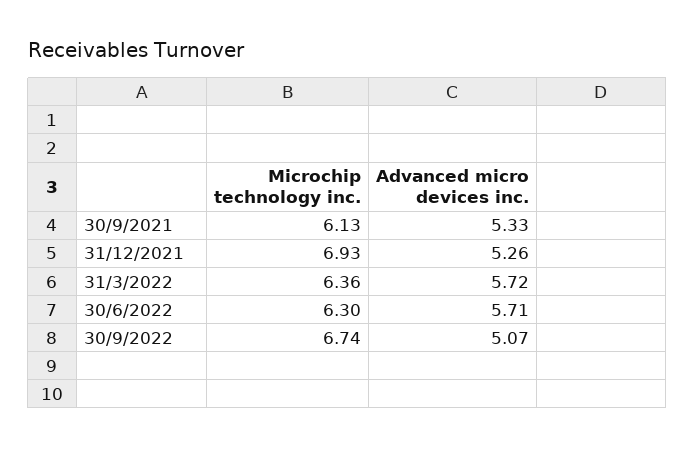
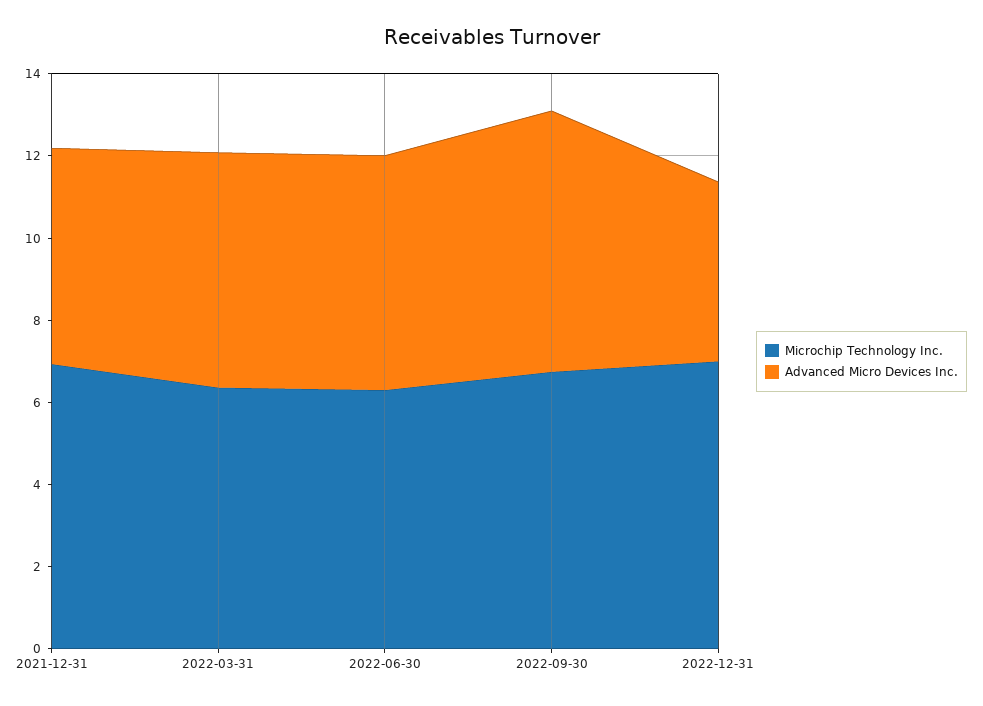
Microchip technology inc., 30/9/2021: 6.13 -> none
Advanced micro devices inc., 30/9/2021: 5.33 -> none
Advanced micro devices inc., 30/9/2022: 5.07 -> 6.5
Microchip technology inc., 2022-12-31: none -> 7
Advanced micro devices inc., 2022-12-31: none -> 4.5

